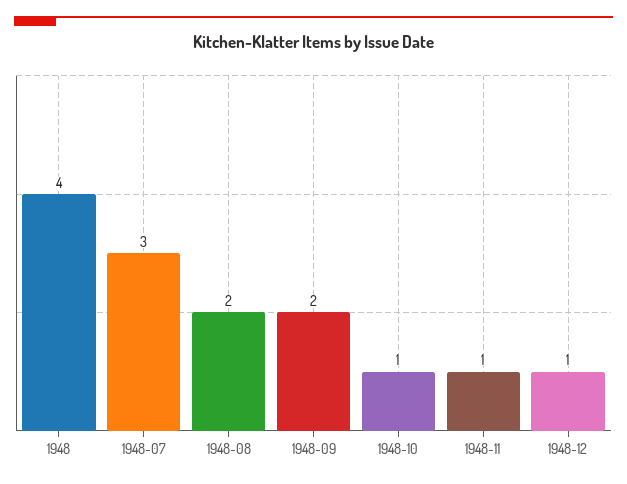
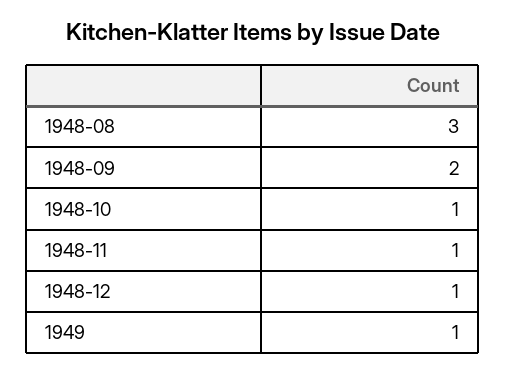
1948: 4 -> none
1948-07: 3 -> none
1948-08: 2 -> 3
1949: none -> 1

